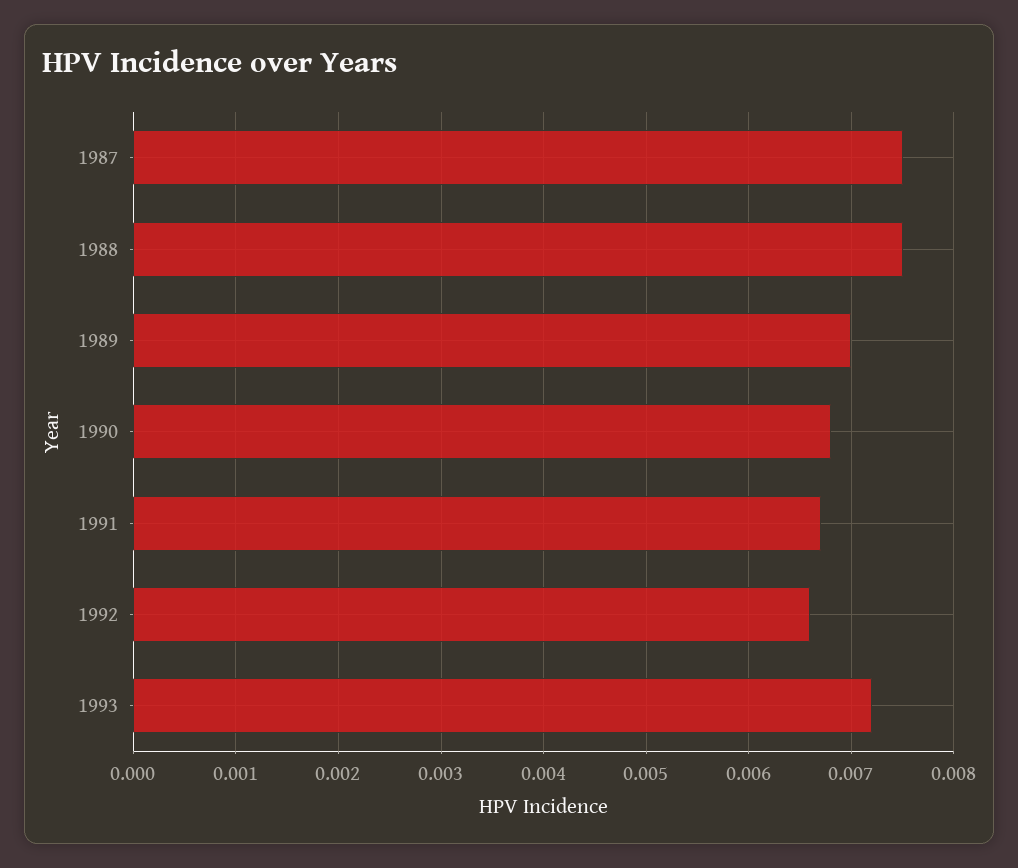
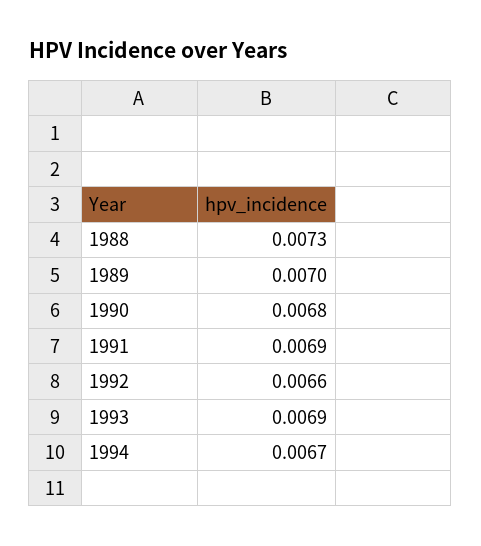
1987: 0.0075 -> none
1988: 0.0075 -> 0.0073
1991: 0.0067 -> 0.0069
1993: 0.0072 -> 0.0069
1994: none -> 0.0067

